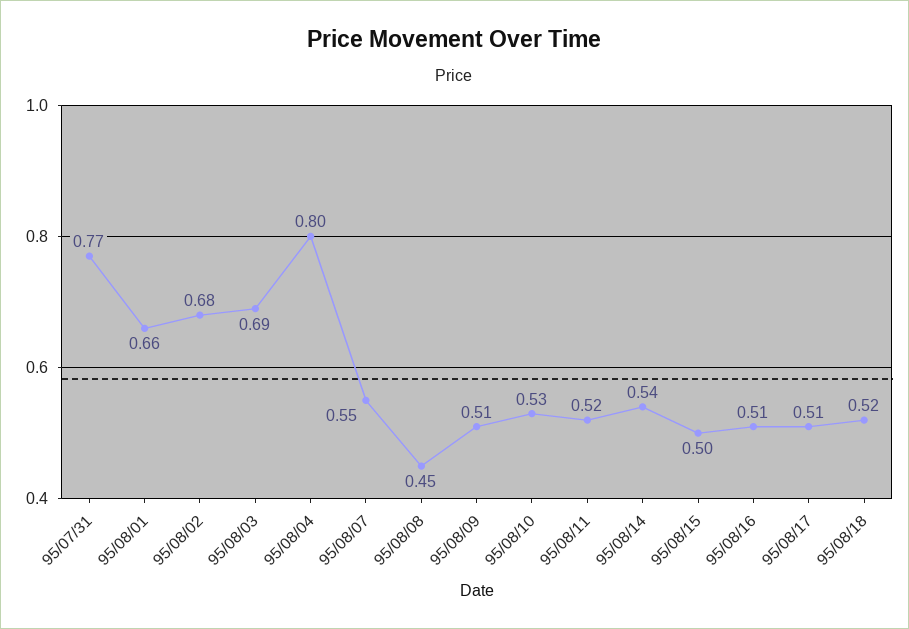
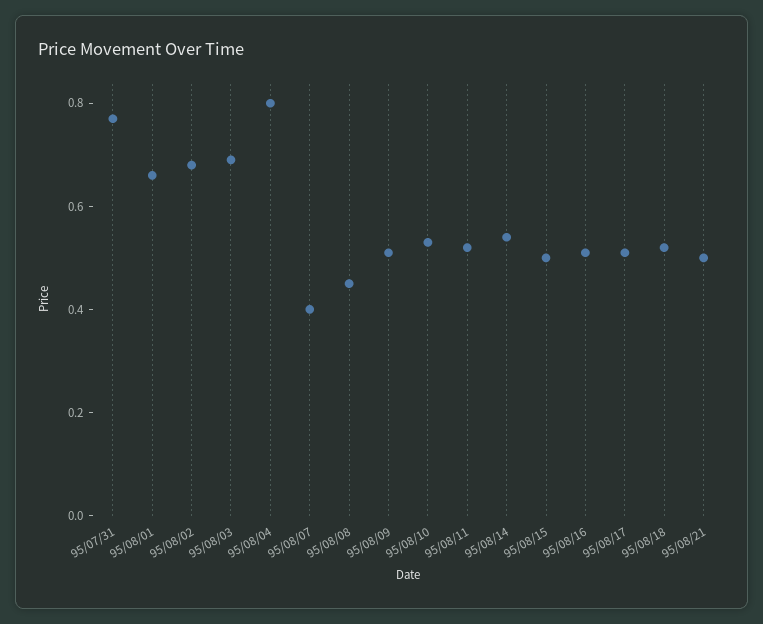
95/08/07: 0.55 -> 0.4
95/08/21: none -> 0.5

